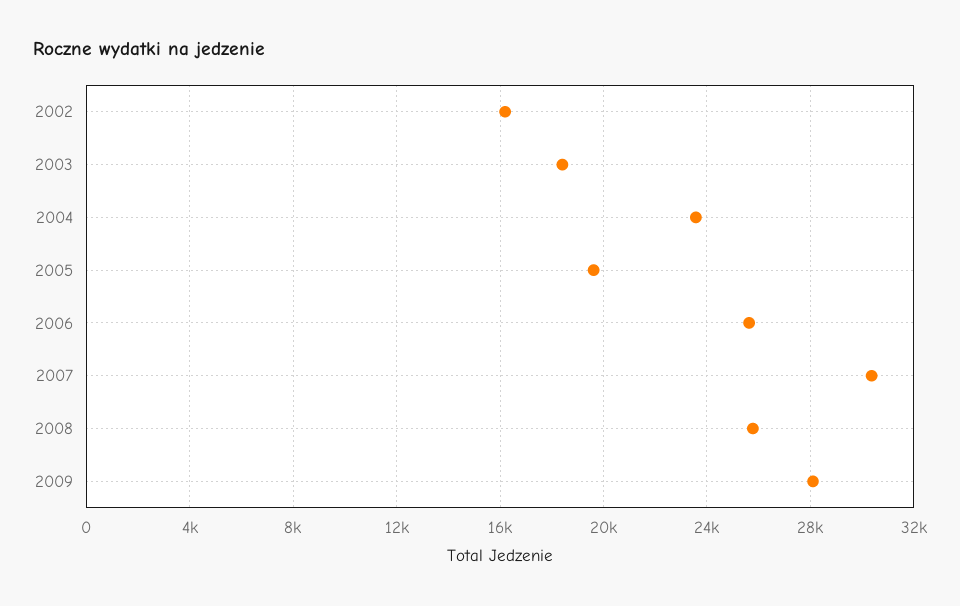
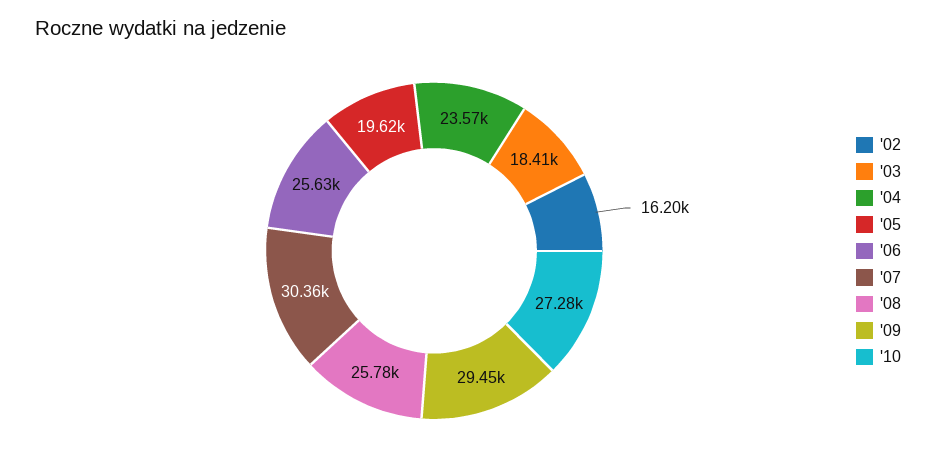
2009: 28000 -> 29450
'10: none -> 27280

